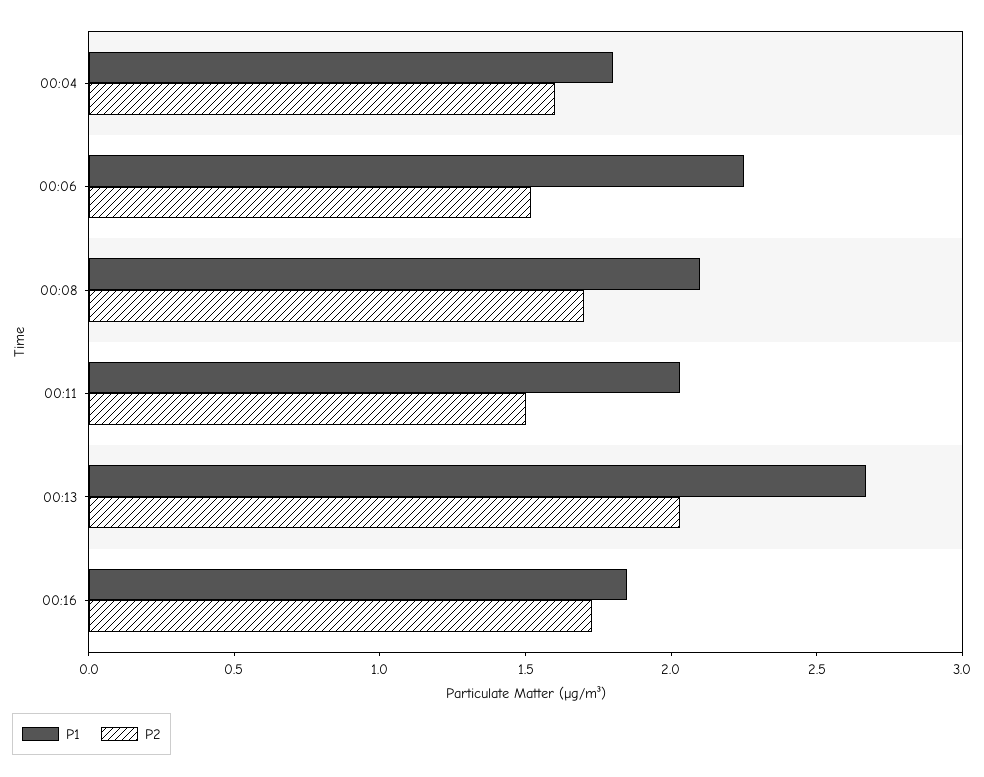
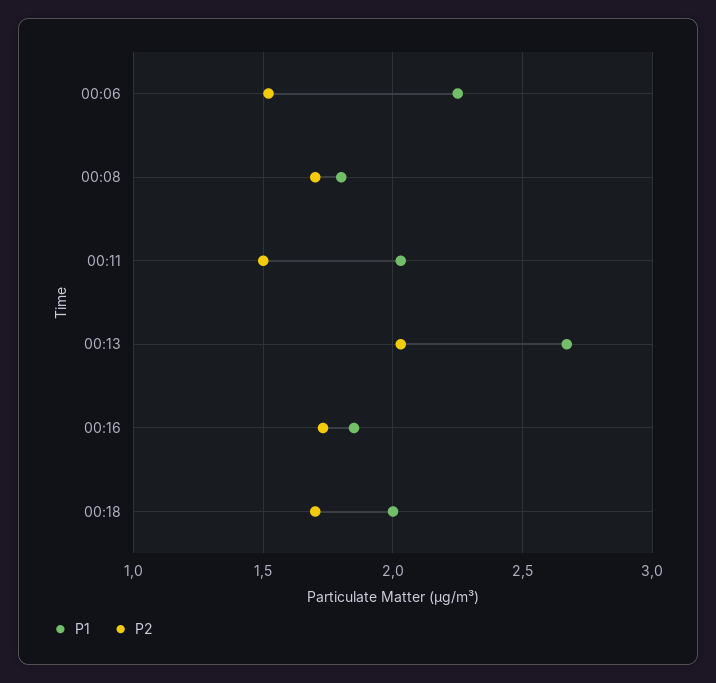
P1, 00:04: 1.8 -> none
P2, 00:04: 1.6 -> none
P1, 00:08: 2.1 -> 1.8
P1, 00:18: none -> 2
P2, 00:18: none -> 1.7

